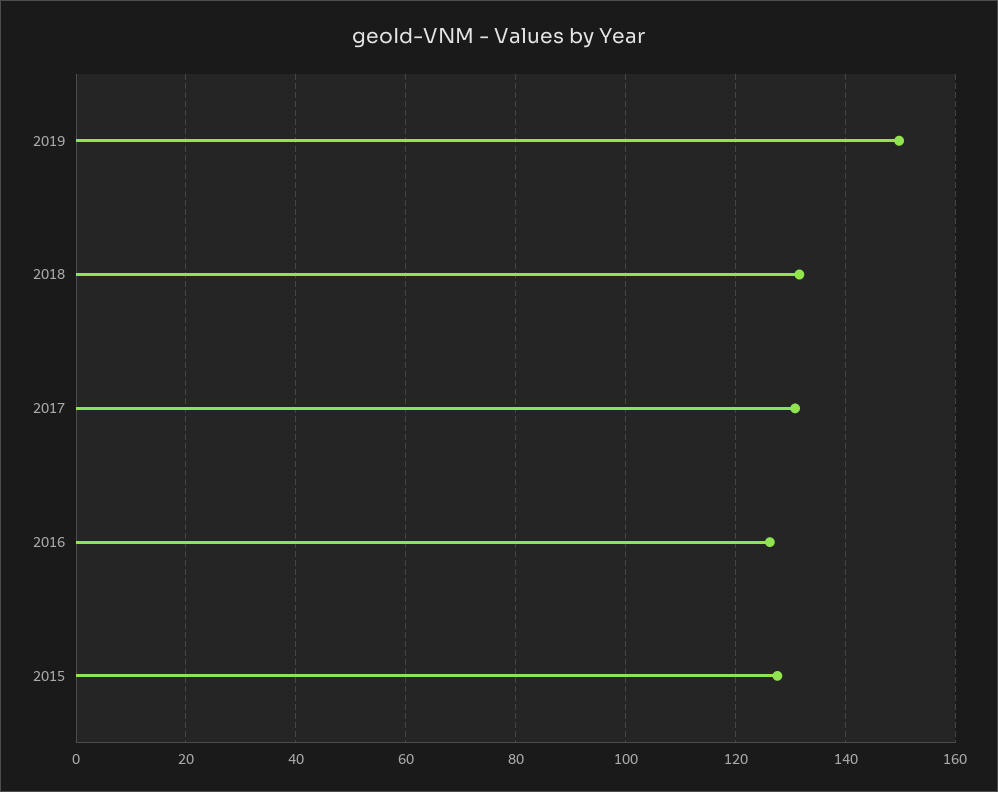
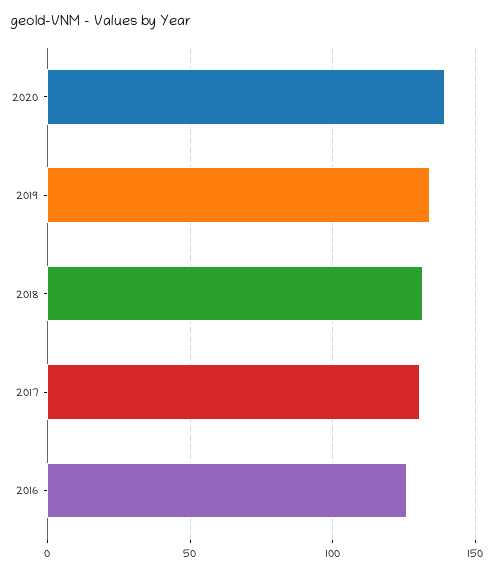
2019: 150 -> 135
2015: 128 -> none
2020: none -> 140

